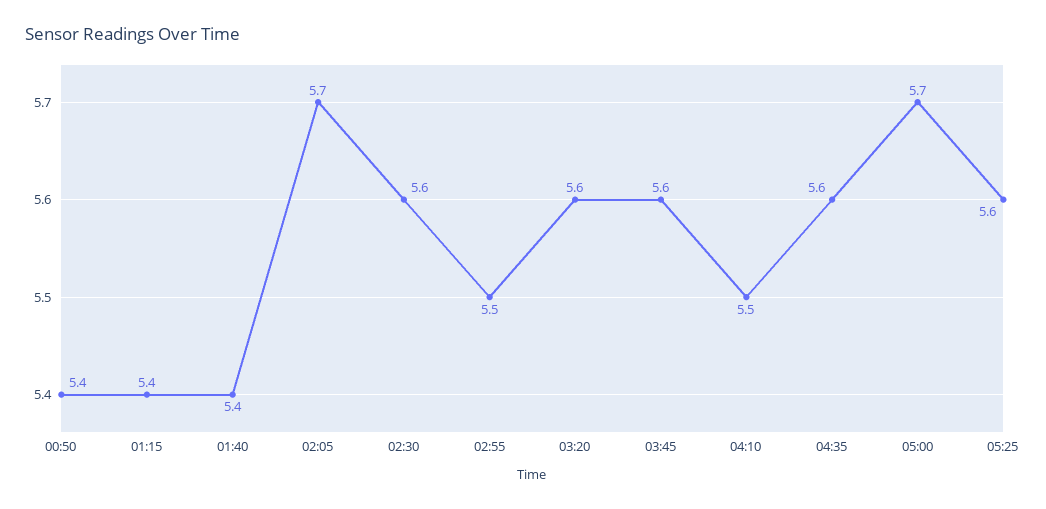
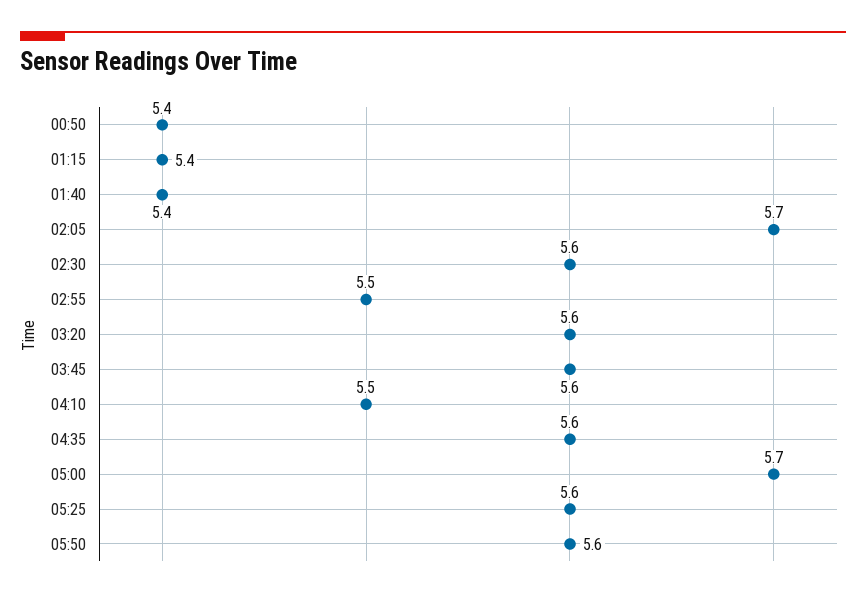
05:50: none -> 5.6

